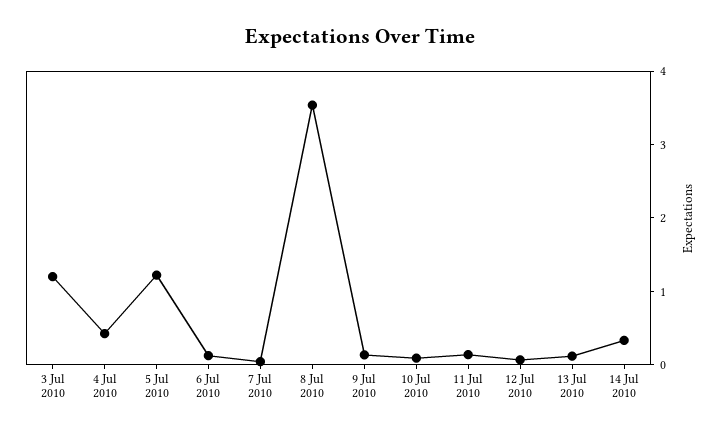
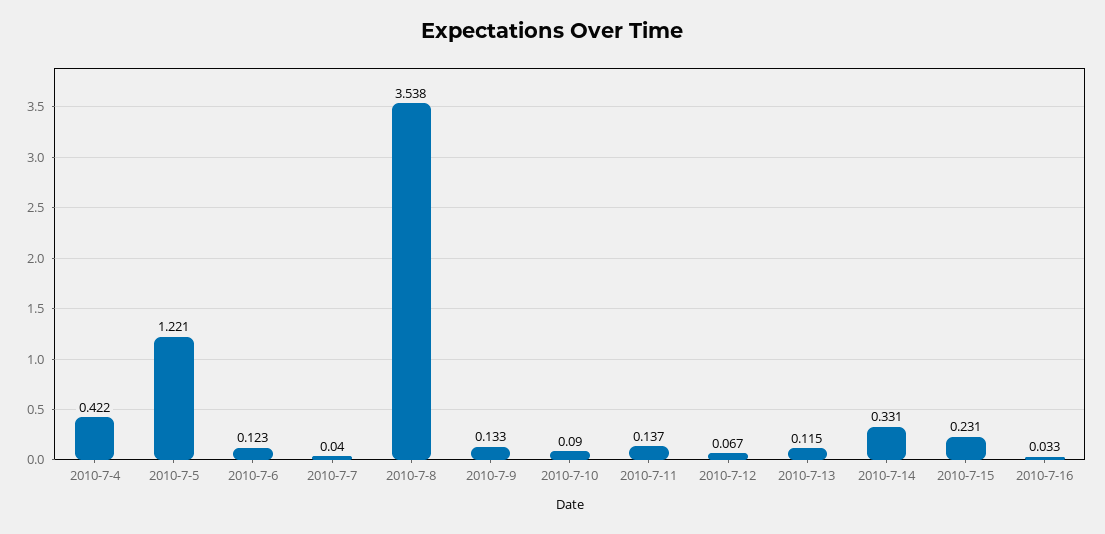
3 Jul 2010: 1.2 -> none
2010-7-15: none -> 0.231
2010-7-16: none -> 0.033

